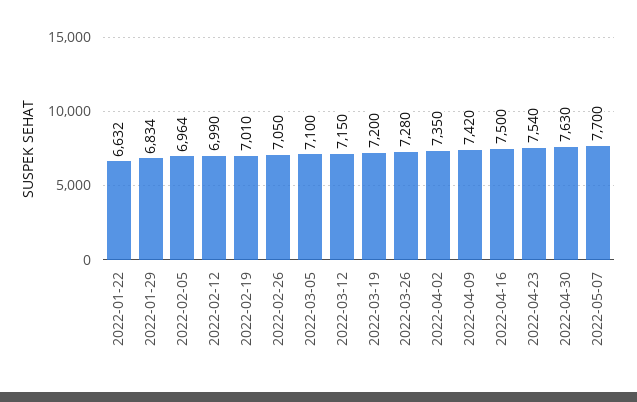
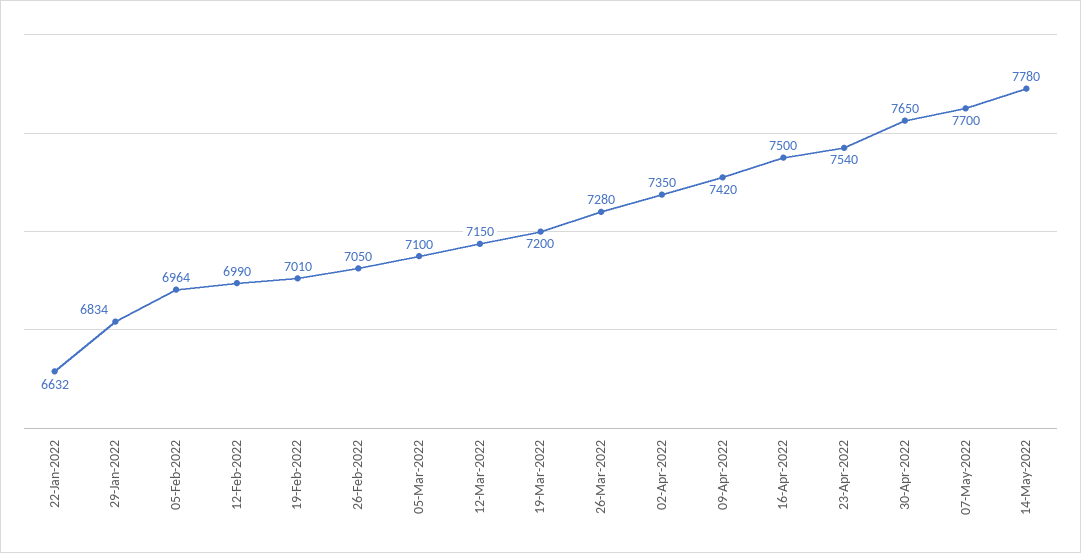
2022-04-30: 7630 -> 7650
14-May-2022: none -> 7780

